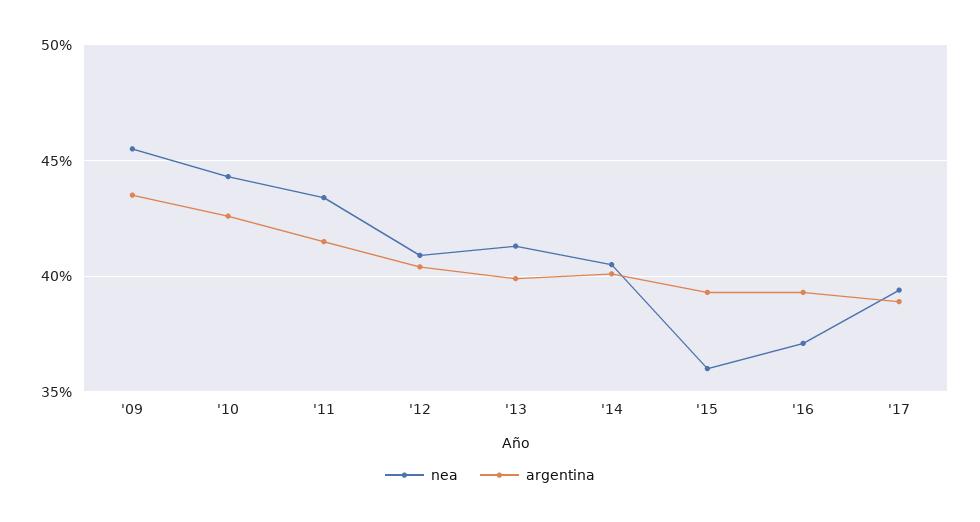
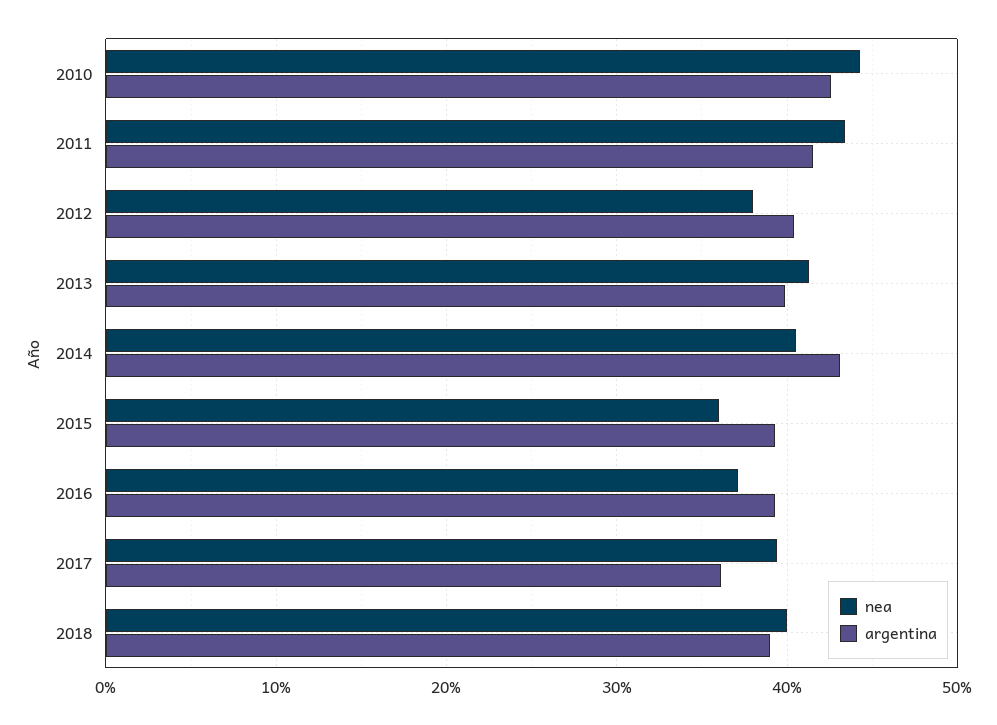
nea, '09: 45.5 -> none
argentina, '09: 43.5 -> none
nea, '12: 41 -> 38
argentina, '14: 40 -> 43
argentina, '17: 39 -> 36
nea, 2018: none -> 40
argentina, 2018: none -> 39

